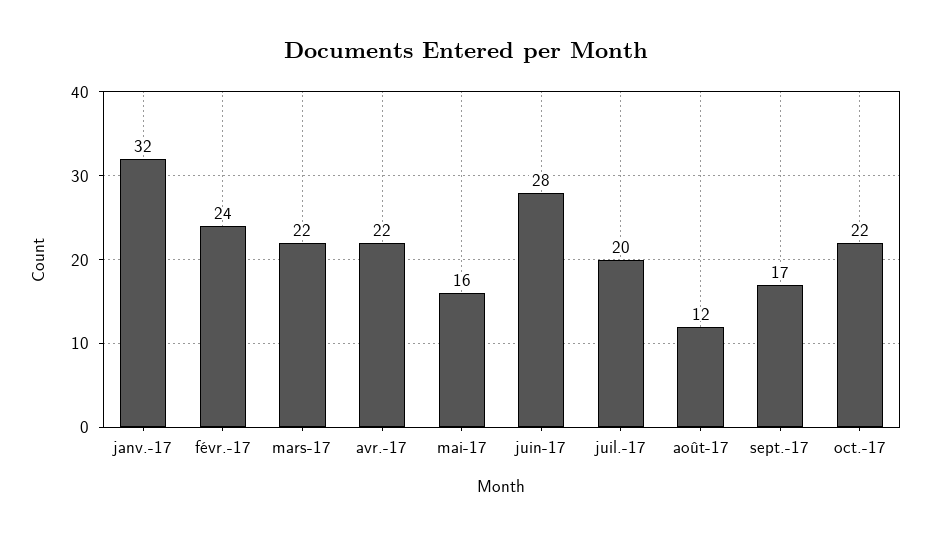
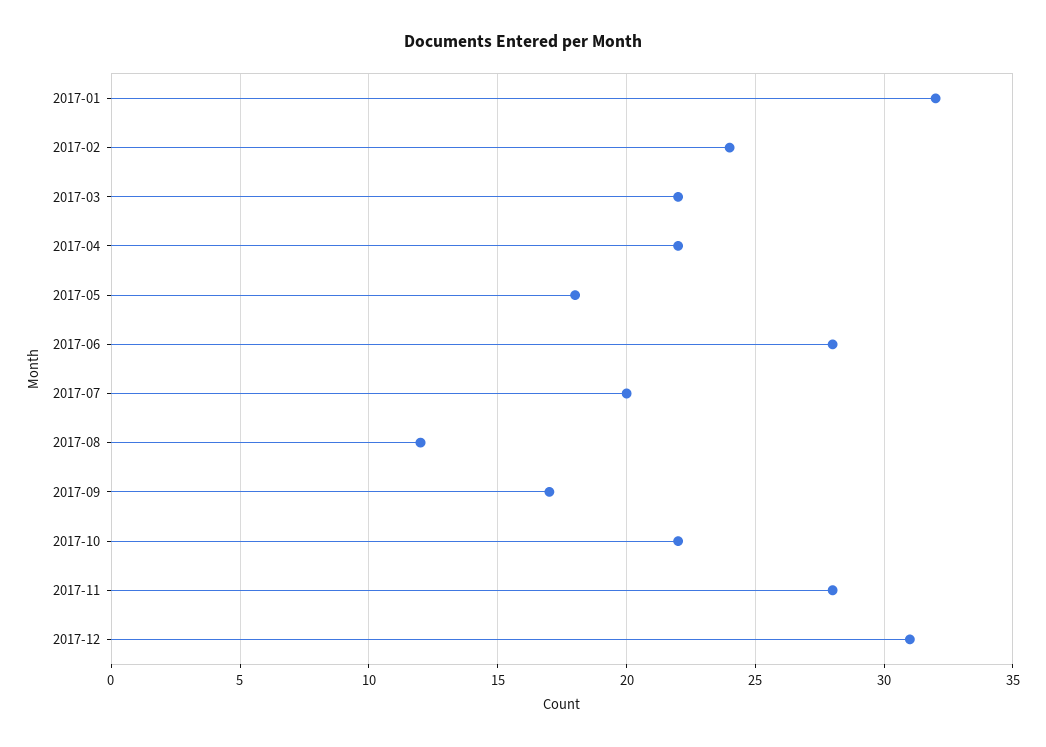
mai-17: 16 -> 18
2017-11: none -> 28
2017-12: none -> 31

